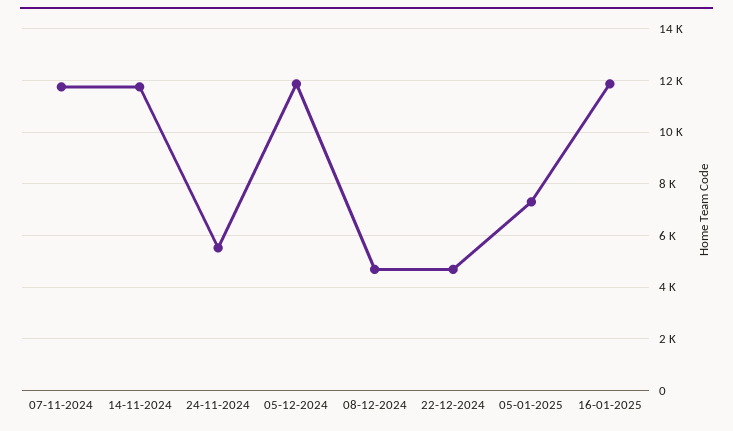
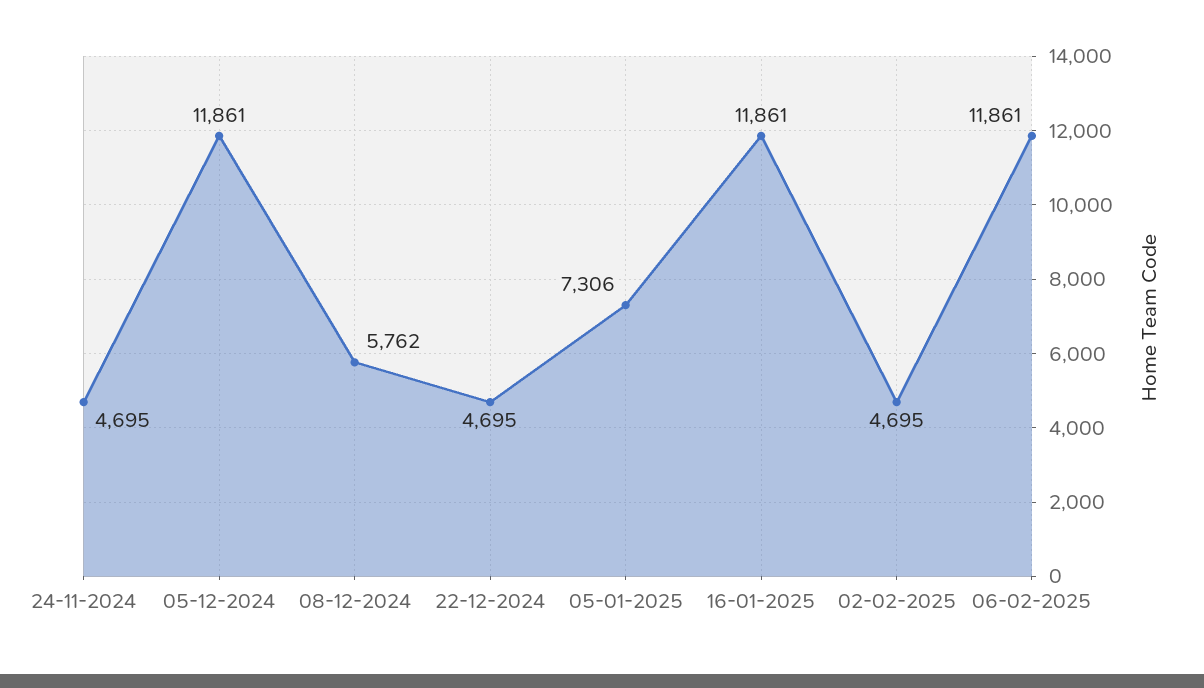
07-11-2024: 11750 -> none
14-11-2024: 11750 -> none
24-11-2024: 5500 -> 4695
08-12-2024: 4750 -> 5762
02-02-2025: none -> 4695
06-02-2025: none -> 11861

